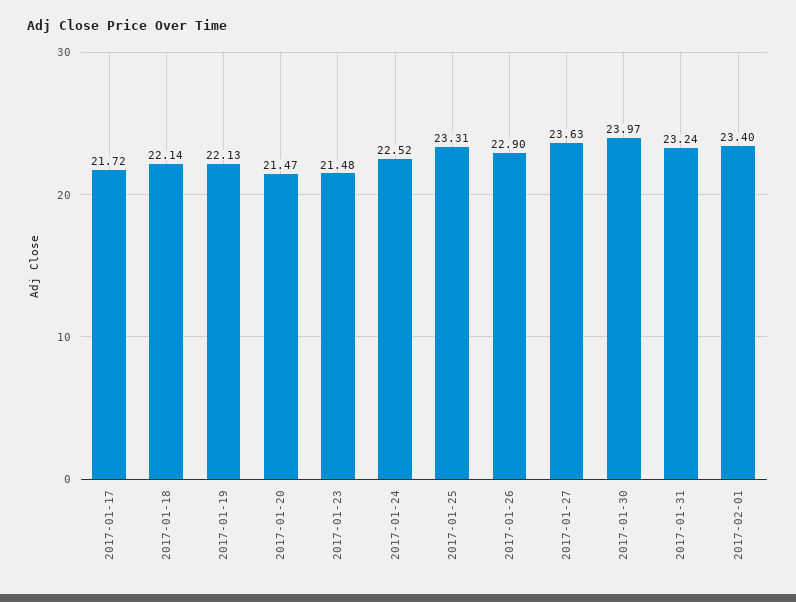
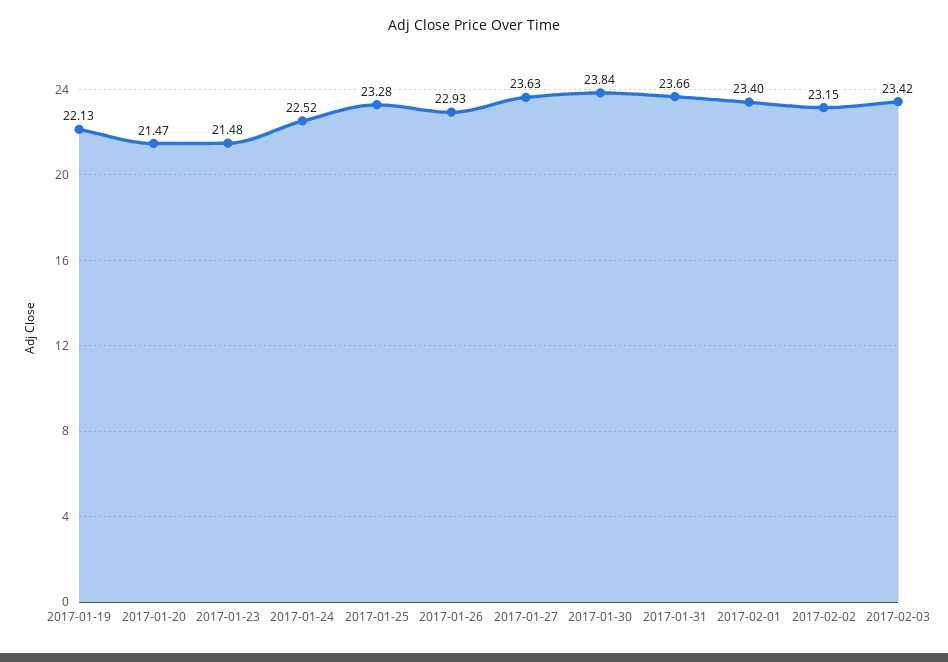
2017-01-17: 21.72 -> none
2017-01-18: 22.14 -> none
2017-01-25: 23.31 -> 23.28
2017-01-26: 22.9 -> 22.93
2017-01-30: 23.97 -> 23.84
2017-01-31: 23.24 -> 23.66
2017-02-02: none -> 23.15
2017-02-03: none -> 23.42

